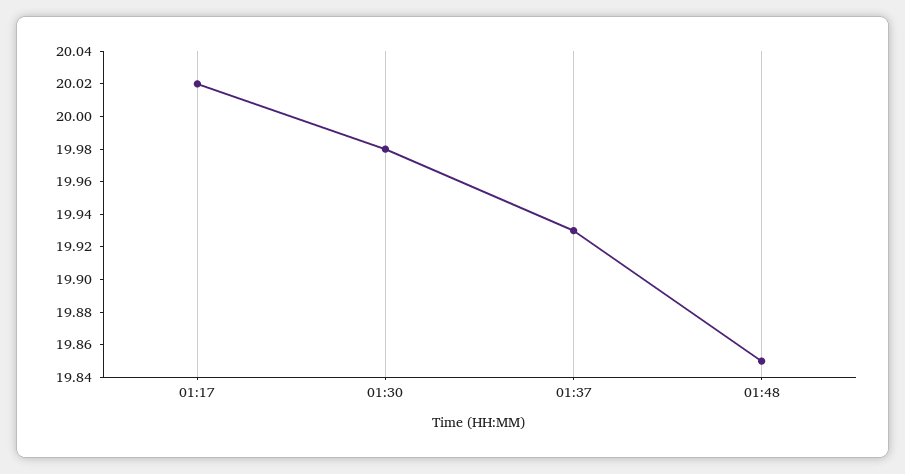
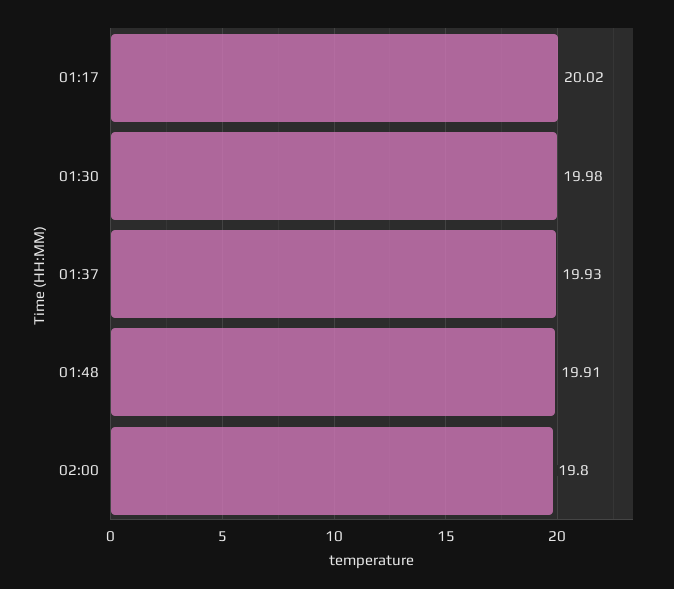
01:48: 19.85 -> 19.91
02:00: none -> 19.8

